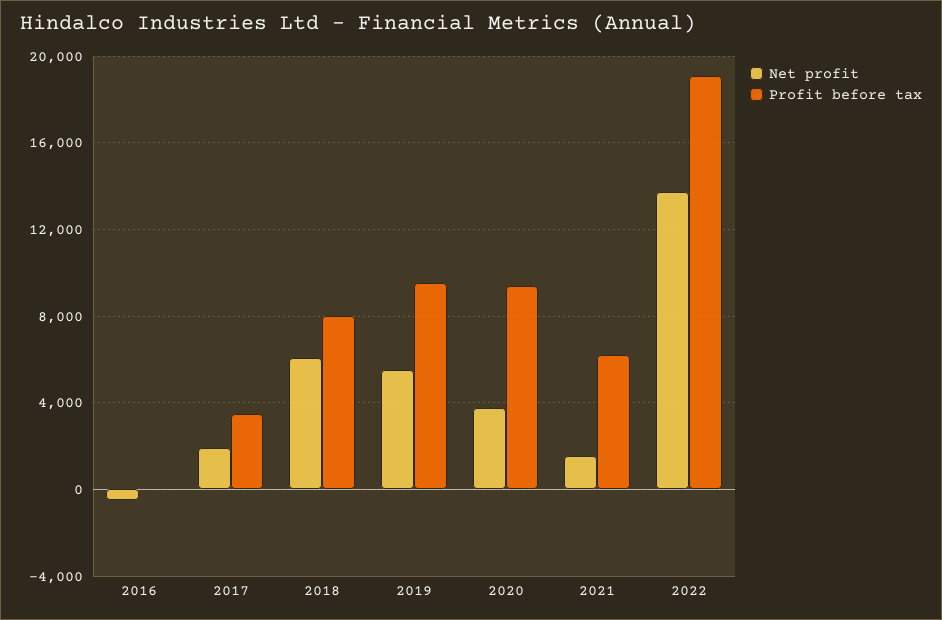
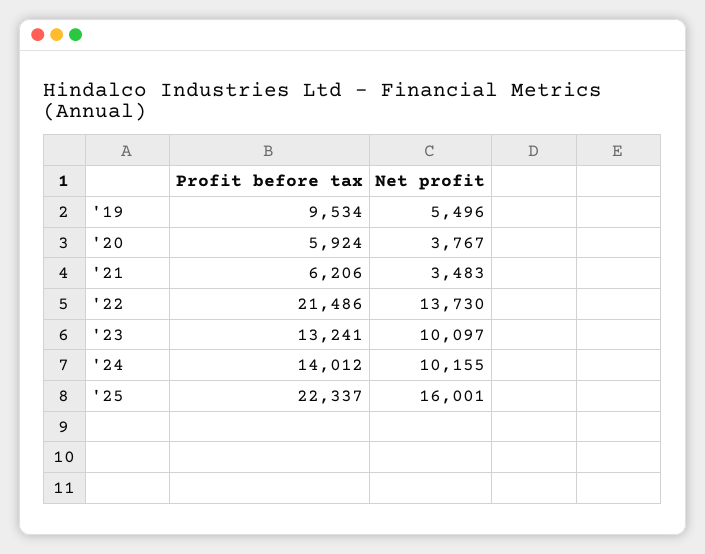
Net profit, 2016: -500 -> none
Profit before tax, 2016: 0 -> none
Net profit, 2017: 2000 -> none
Profit before tax, 2017: 3500 -> none
Net profit, 2018: 6000 -> none
Profit before tax, 2018: 8000 -> none
Profit before tax, 2020: 9500 -> 5924
Net profit, 2021: 1500 -> 3483
Profit before tax, 2022: 19000 -> 21486
Profit before tax, '23: none -> 13241
Net profit, '23: none -> 10097
Profit before tax, '24: none -> 14012
Net profit, '24: none -> 10155
Profit before tax, '25: none -> 22337
Net profit, '25: none -> 16001

